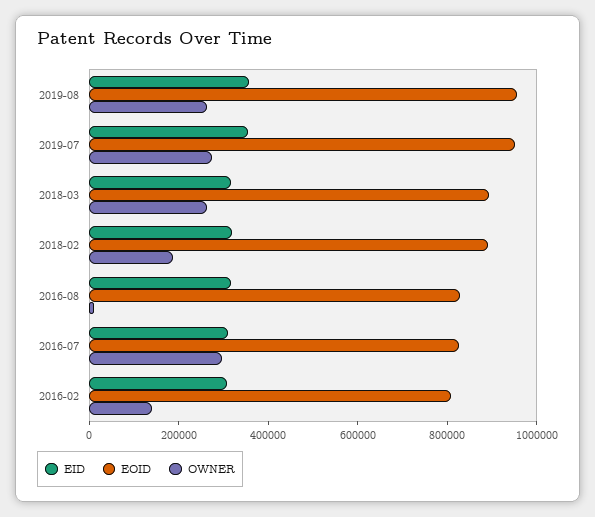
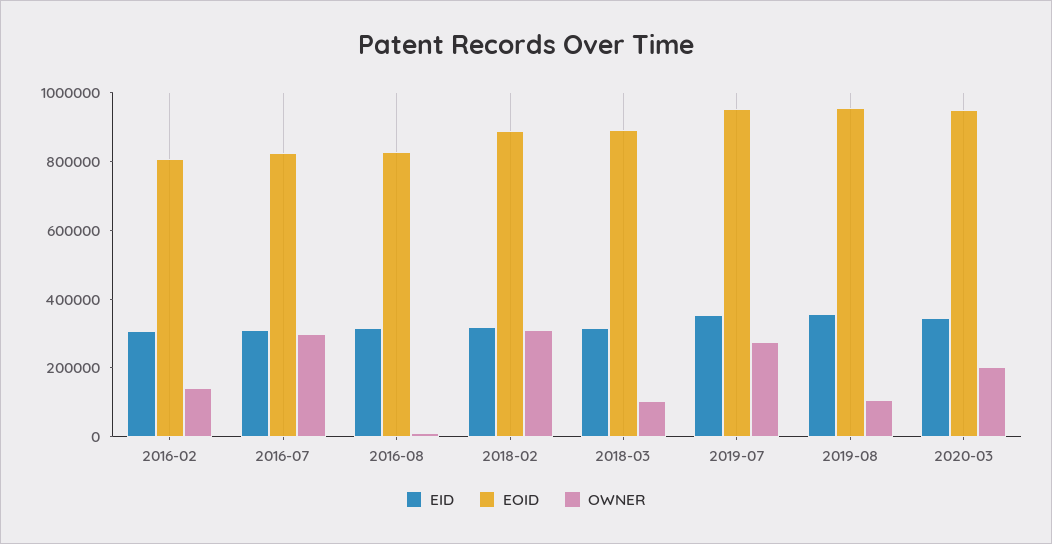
OWNER, 2019-08: 250000 -> 100000
OWNER, 2018-03: 250000 -> 100000
OWNER, 2018-02: 200000 -> 300000
EID, 2020-03: none -> 350000
EOID, 2020-03: none -> 950000
OWNER, 2020-03: none -> 200000

